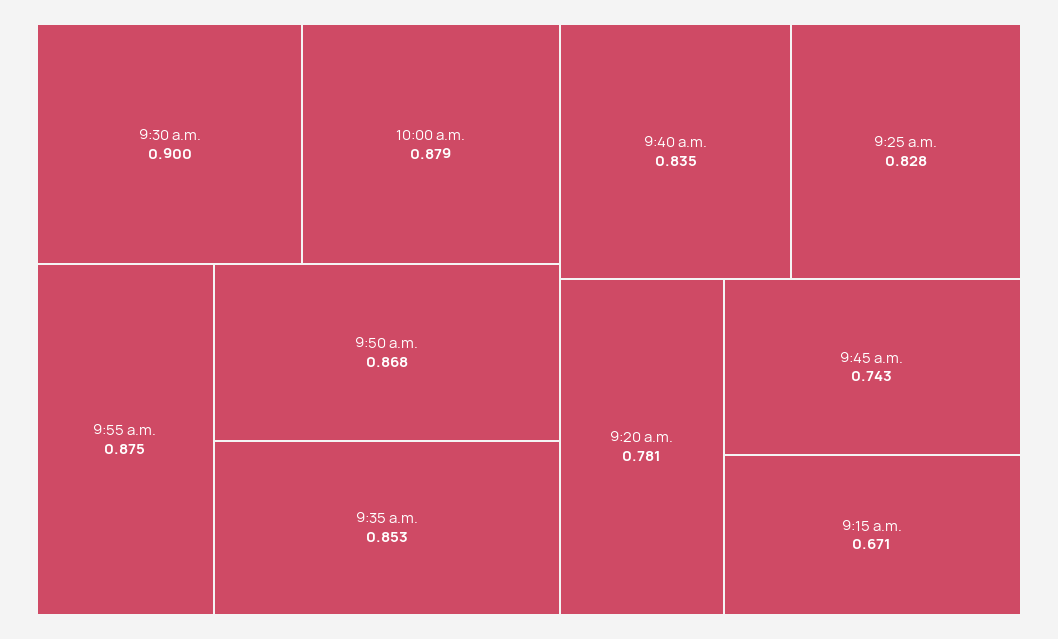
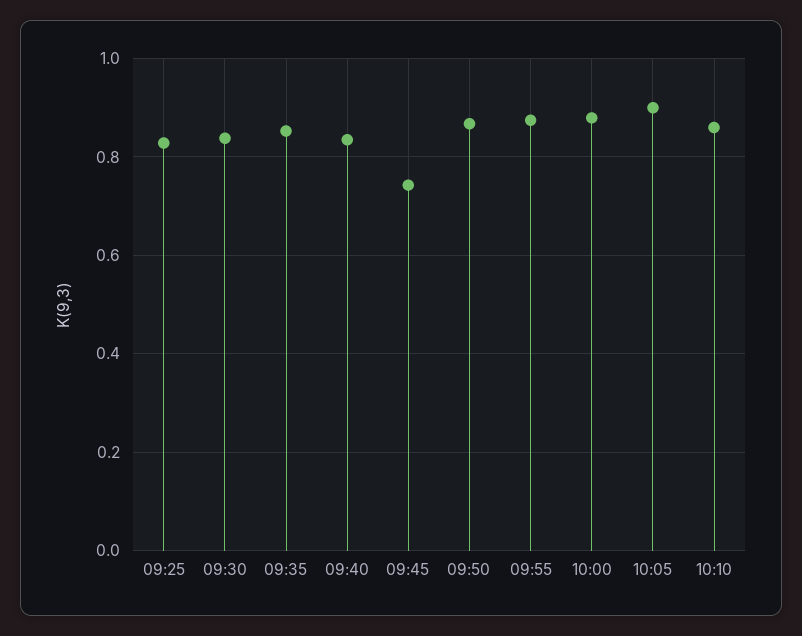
9:30 a.m.: 0.9 -> 0.84
9:20 a.m.: 0.781 -> none
9:15 a.m.: 0.671 -> none
10:05: none -> 0.9
10:10: none -> 0.86

